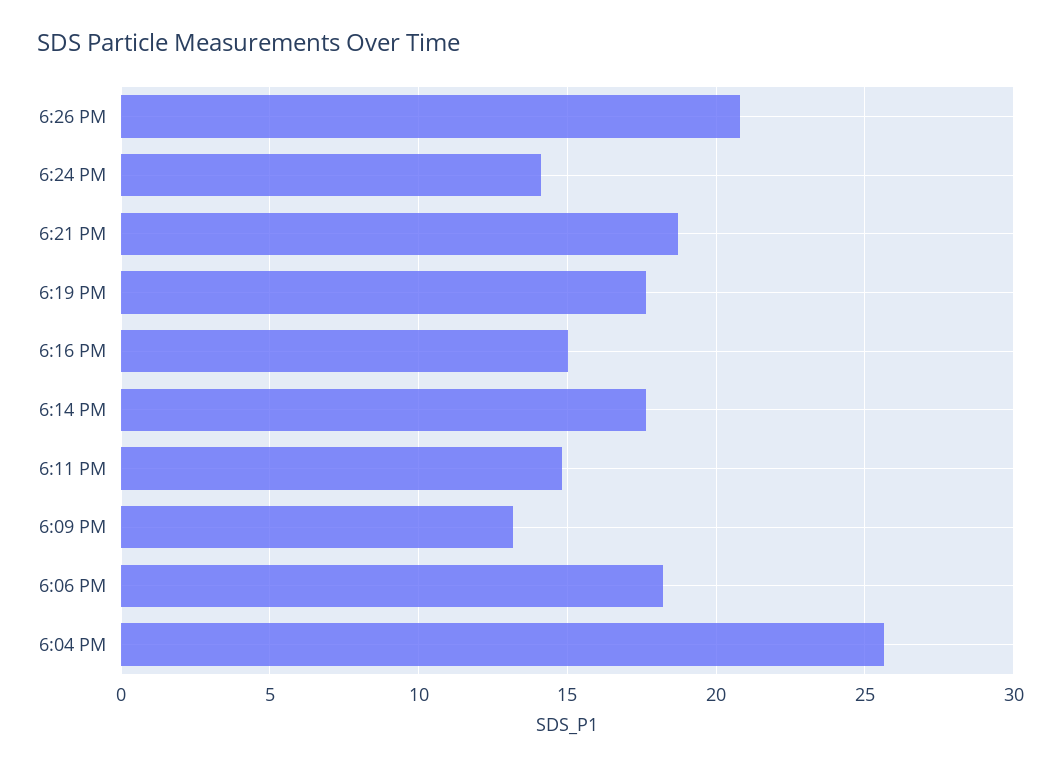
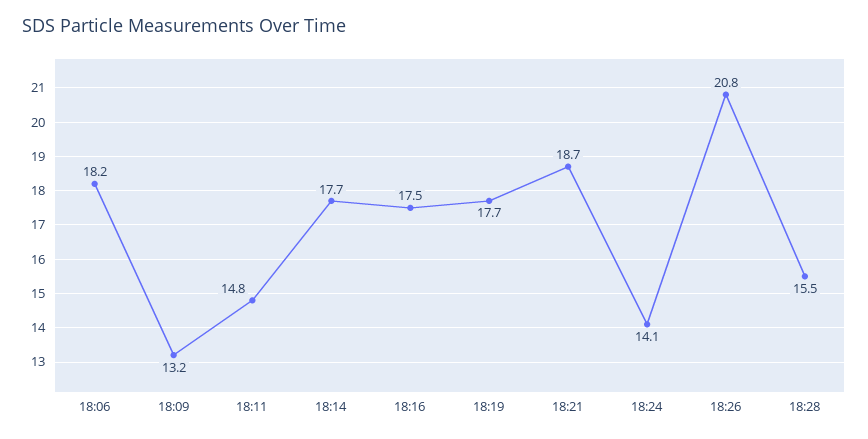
6:16 PM: 15 -> 17.5
6:04 PM: 25.5 -> none
18:28: none -> 15.5

